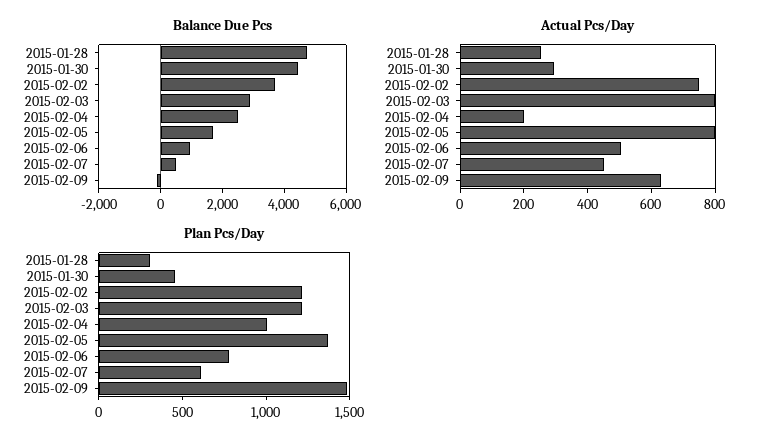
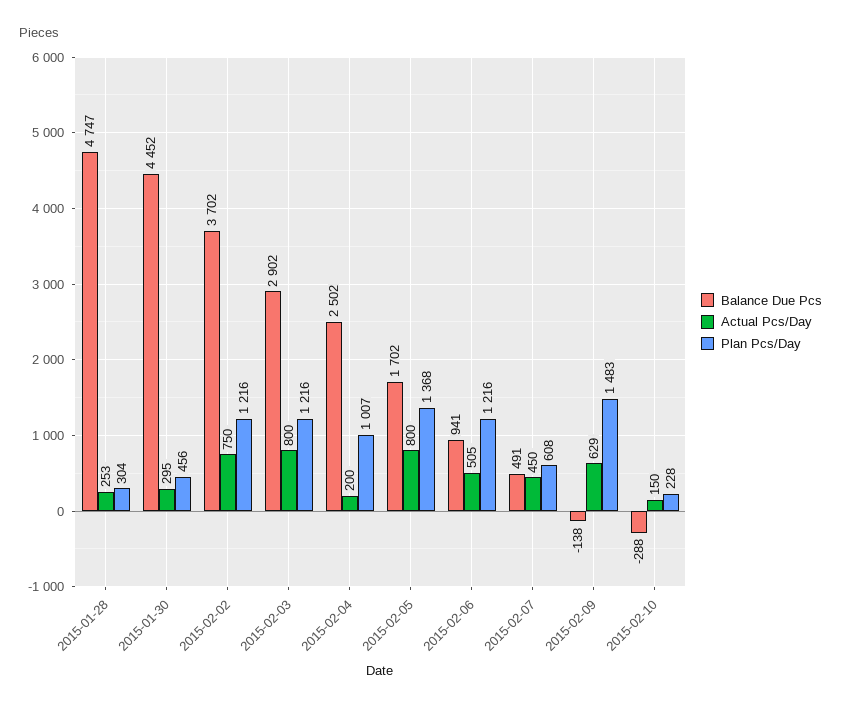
Plan Pcs/Day, 2015-02-06: 800 -> 1216
Balance Due Pcs, 2015-02-10: none -> -288
Actual Pcs/Day, 2015-02-10: none -> 150
Plan Pcs/Day, 2015-02-10: none -> 228

